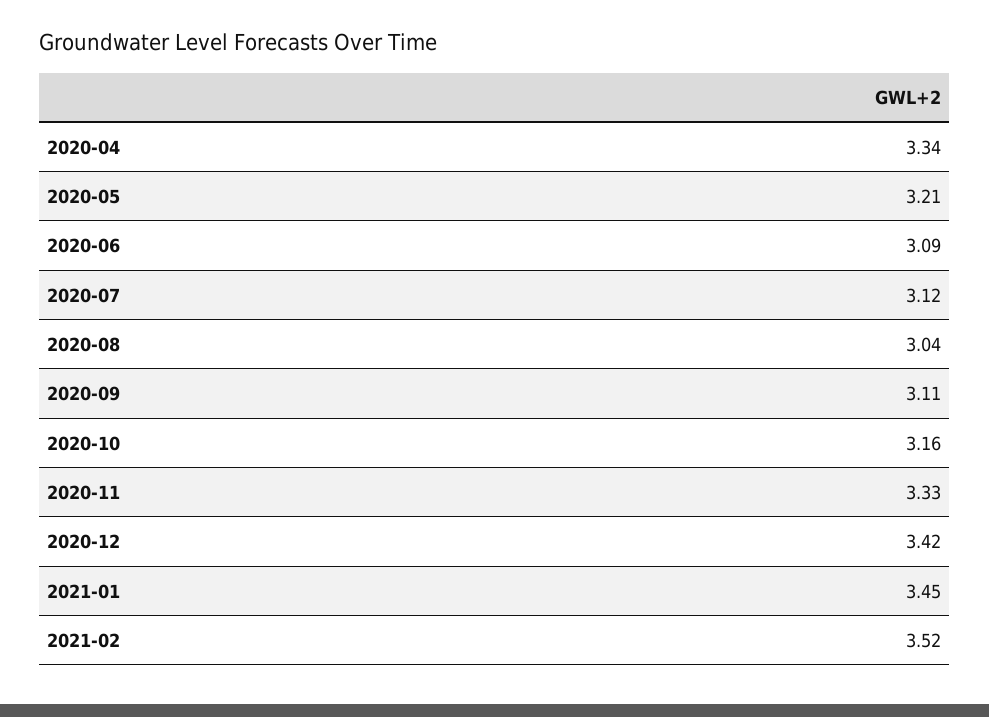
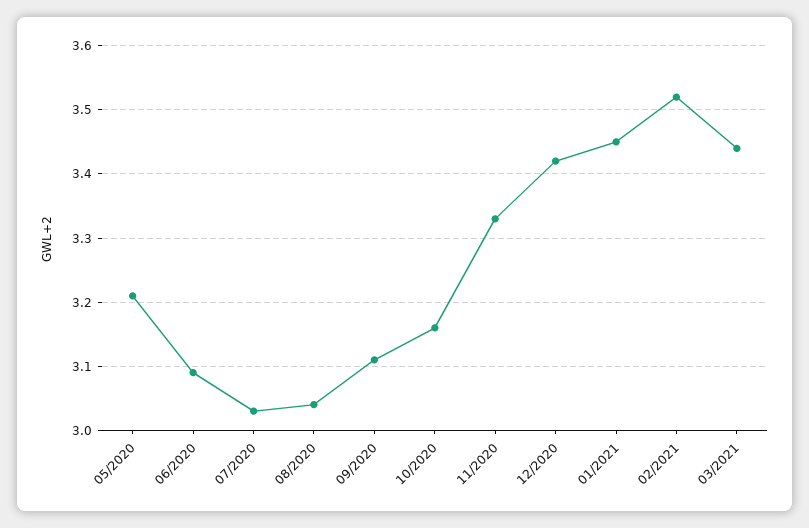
2020-04: 3.34 -> none
2020-07: 3.12 -> 3.03
03/2021: none -> 3.44

